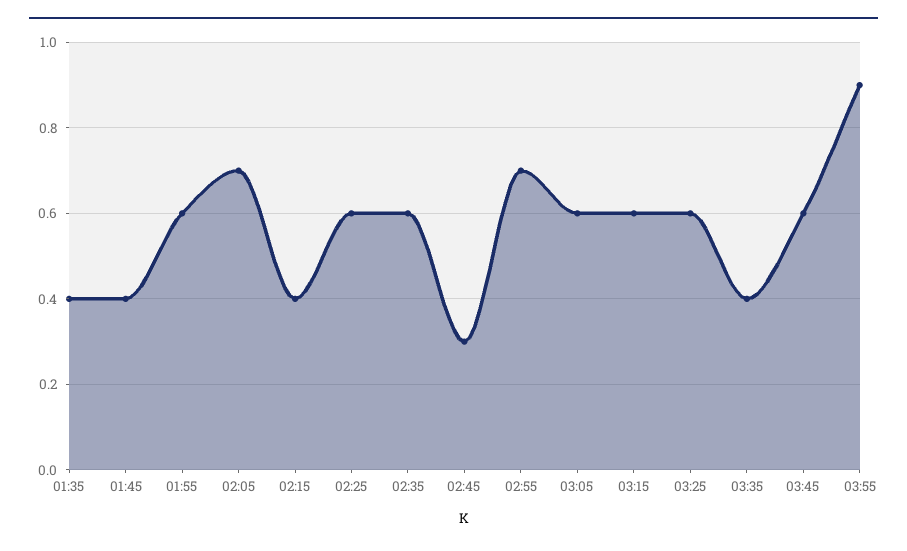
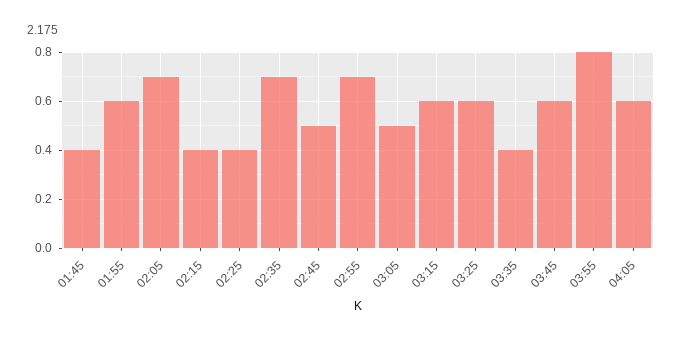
01:35: 0.4 -> none
02:25: 0.6 -> 0.4
02:35: 0.6 -> 0.7
02:45: 0.3 -> 0.5
03:05: 0.6 -> 0.5
03:55: 0.9 -> 0.8
04:05: none -> 0.6

